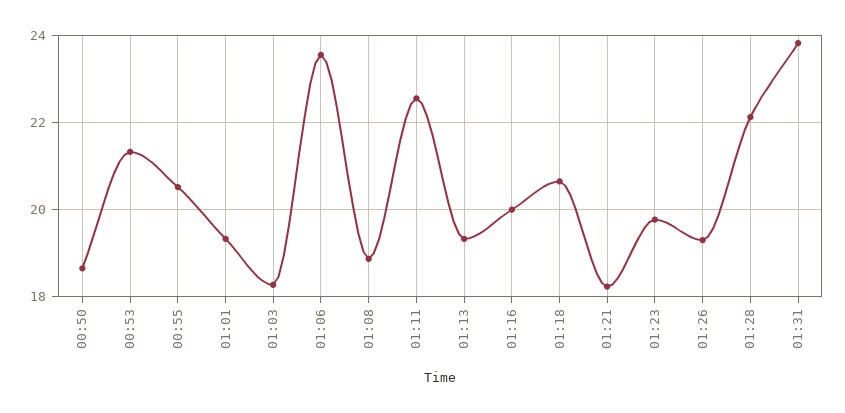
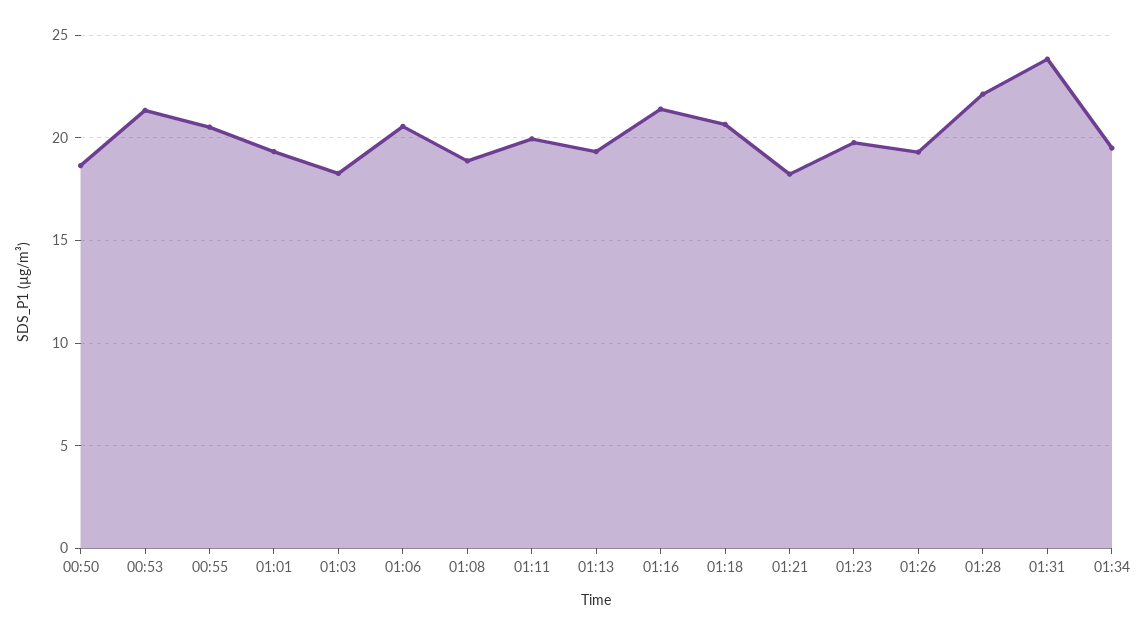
01:06: 23.6 -> 20.5
01:11: 22.6 -> 20
01:16: 20 -> 21.5
01:34: none -> 19.5

